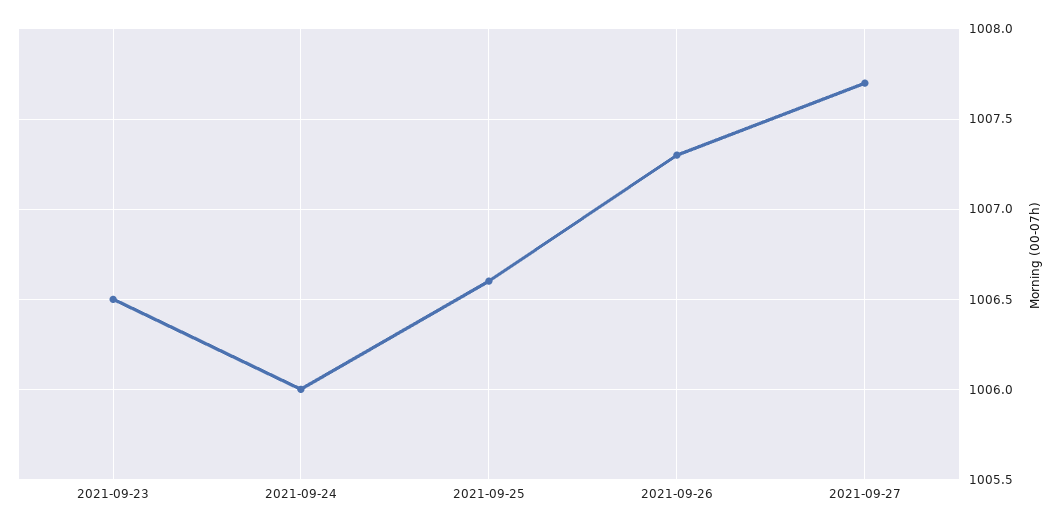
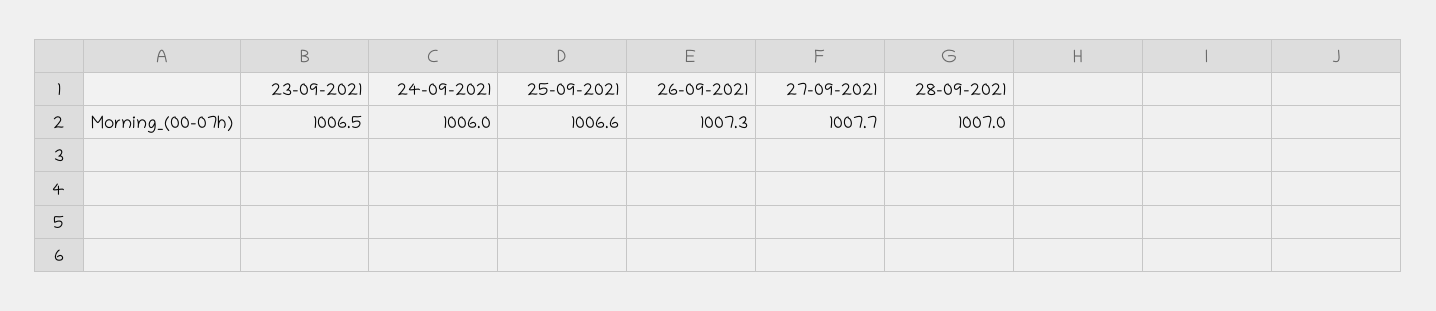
28-09-2021: none -> 1007

